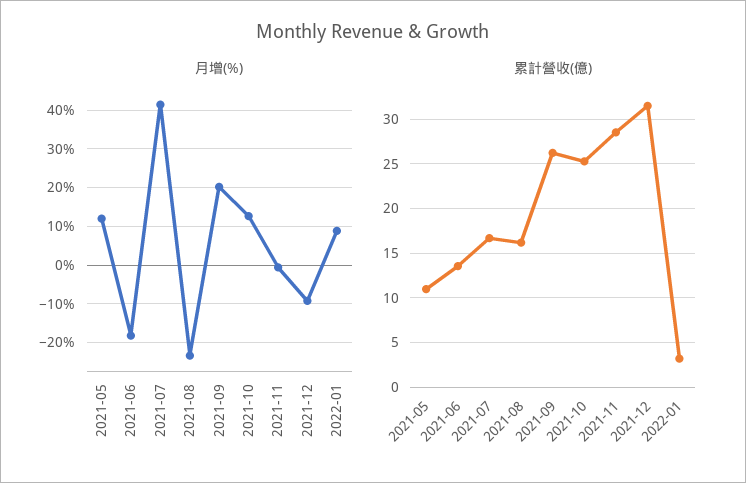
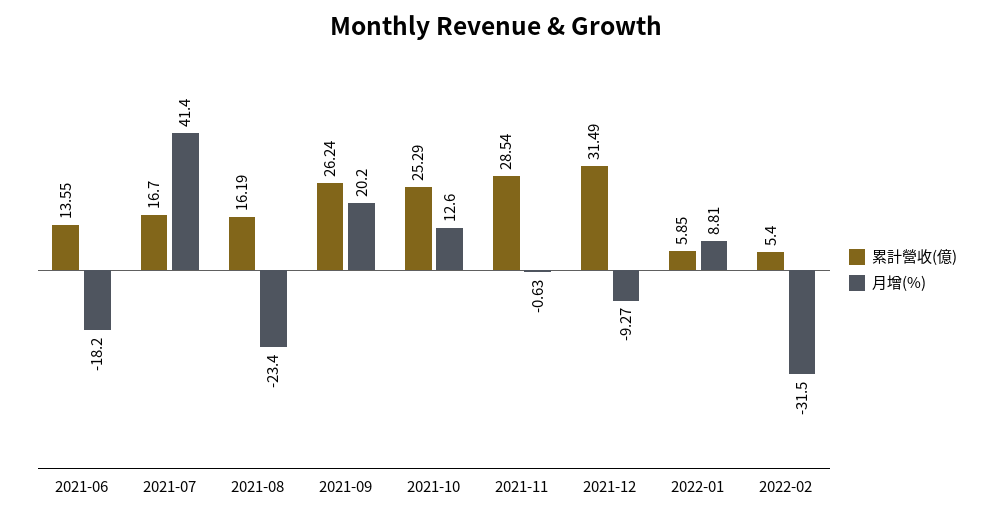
月增(%), 2021-05: 12 -> none
累計營收(億), 2021-05: 11 -> none
累計營收(億), 2022-01: 3 -> 5.85
累計營收(億), 2022-02: none -> 5.4
月增(%), 2022-02: none -> -31.5

